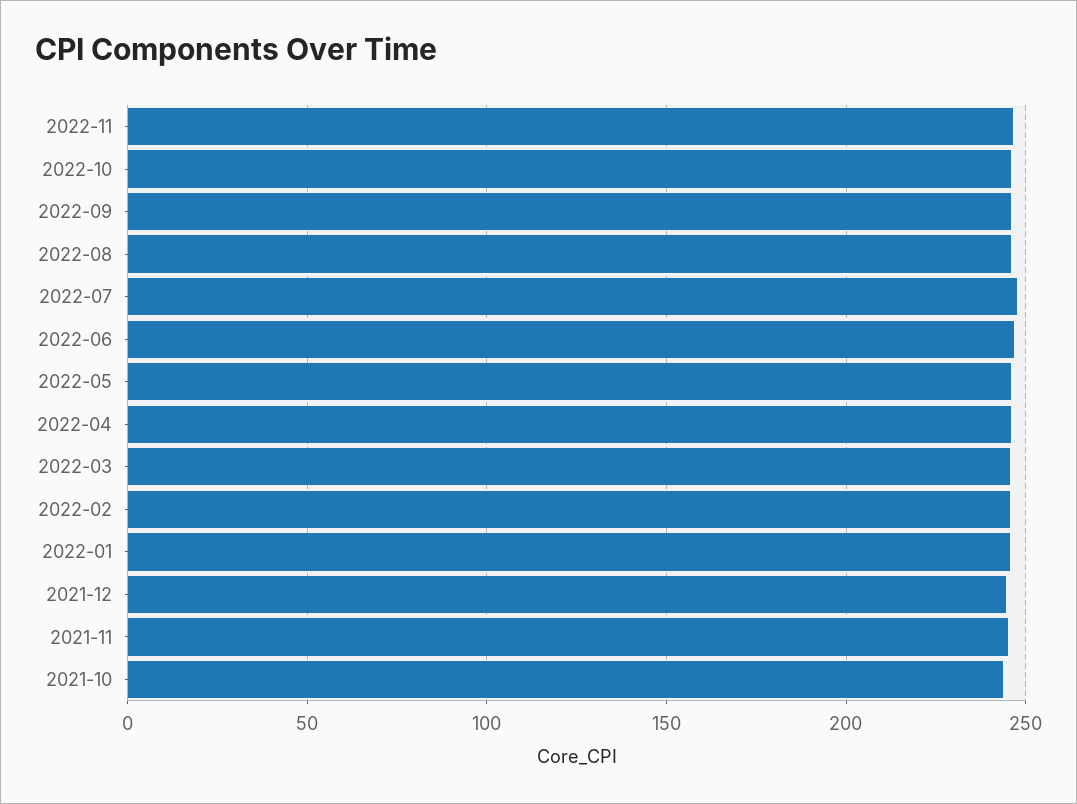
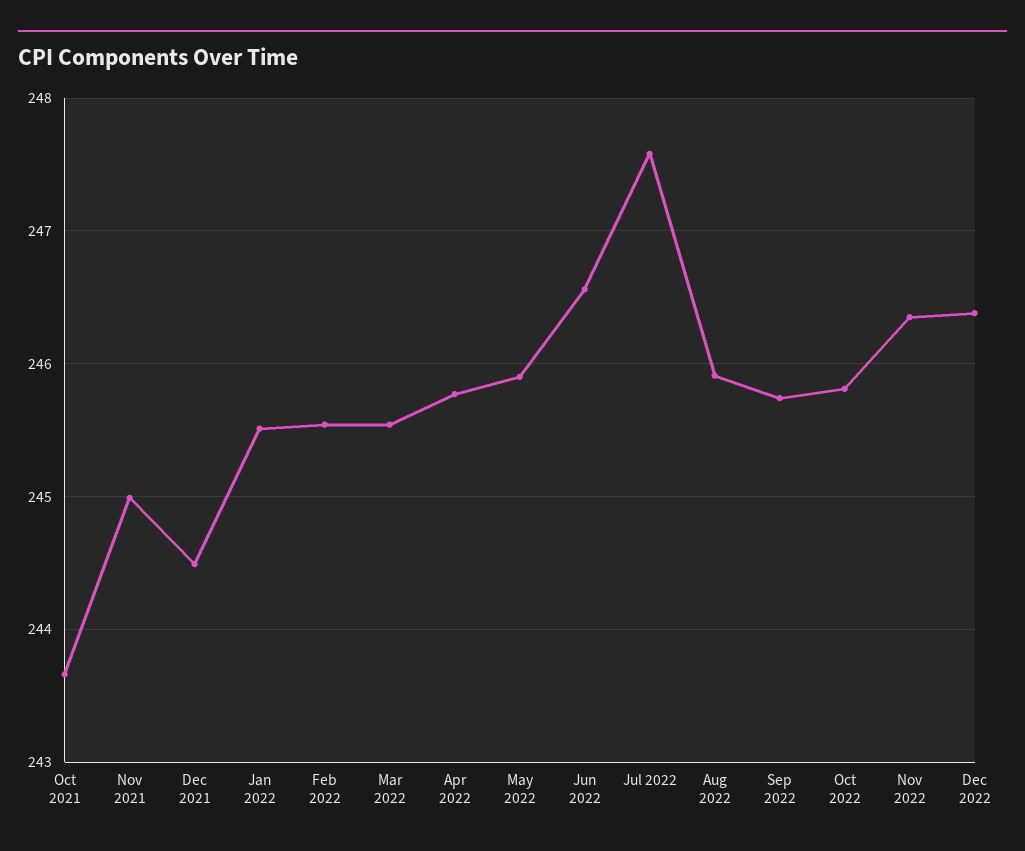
Dec 2022: none -> 246.4

